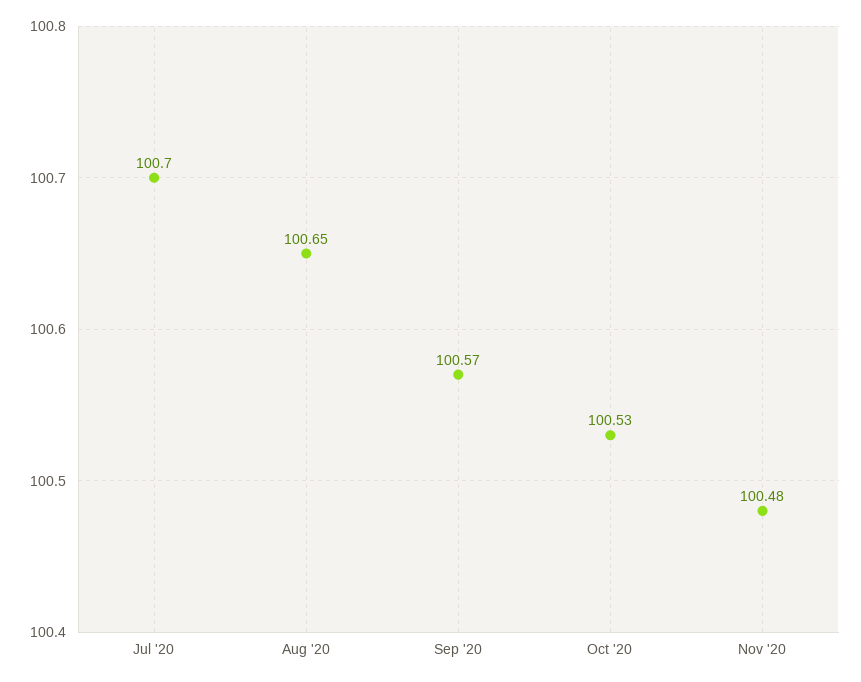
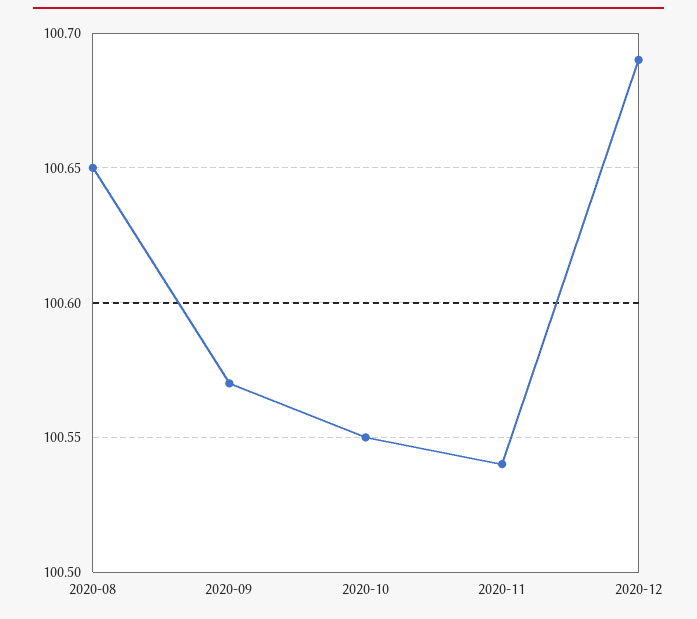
Jul '20: 100.7 -> none
Oct '20: 100.53 -> 100.55
Nov '20: 100.48 -> 100.54
2020-12: none -> 100.69

